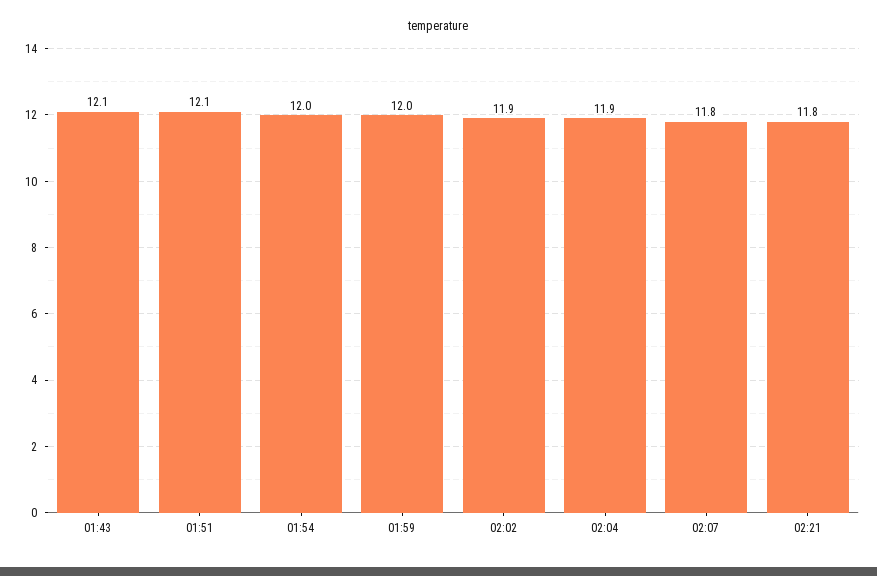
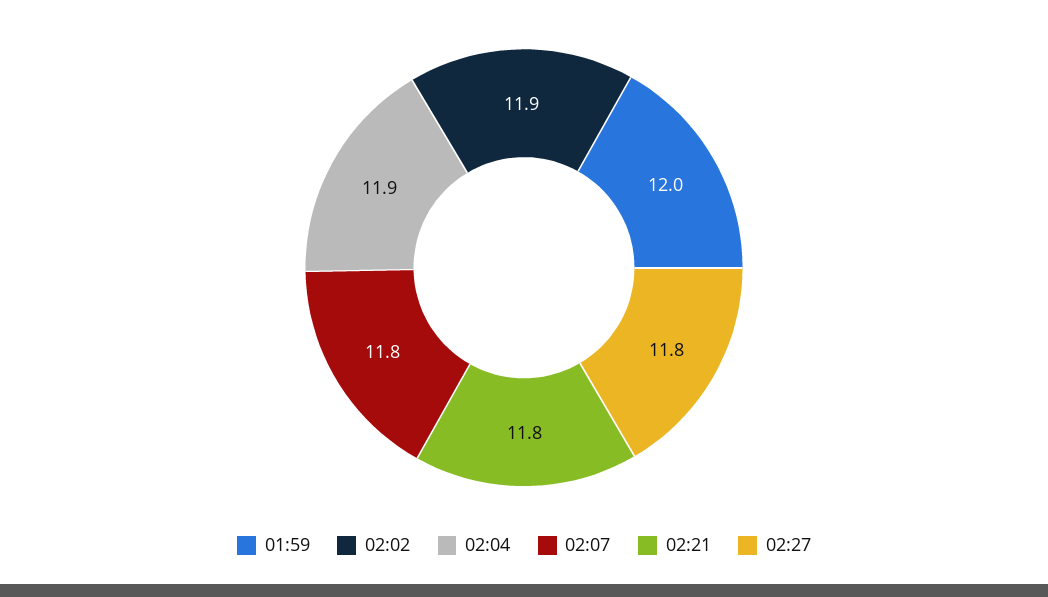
01:43: 12.1 -> none
01:51: 12.1 -> none
01:54: 12 -> none
02:27: none -> 11.8

